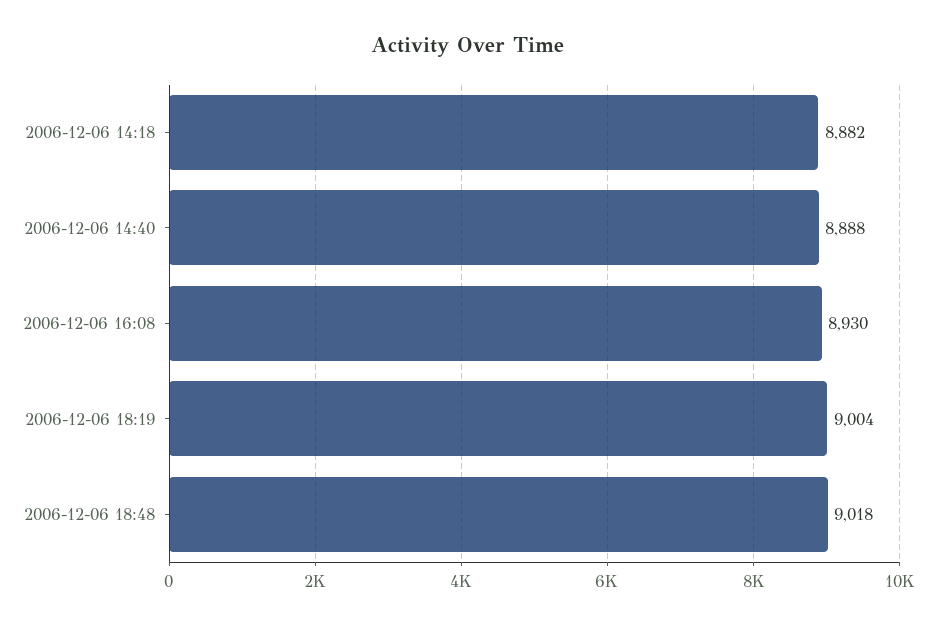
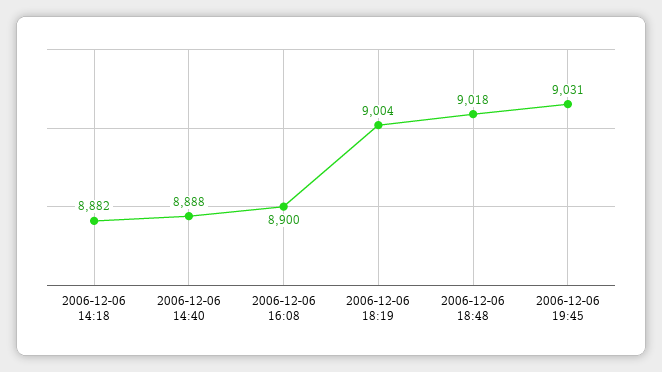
2006-12-06 16:08: 8930 -> 8900
2006-12-06 19:45: none -> 9031

